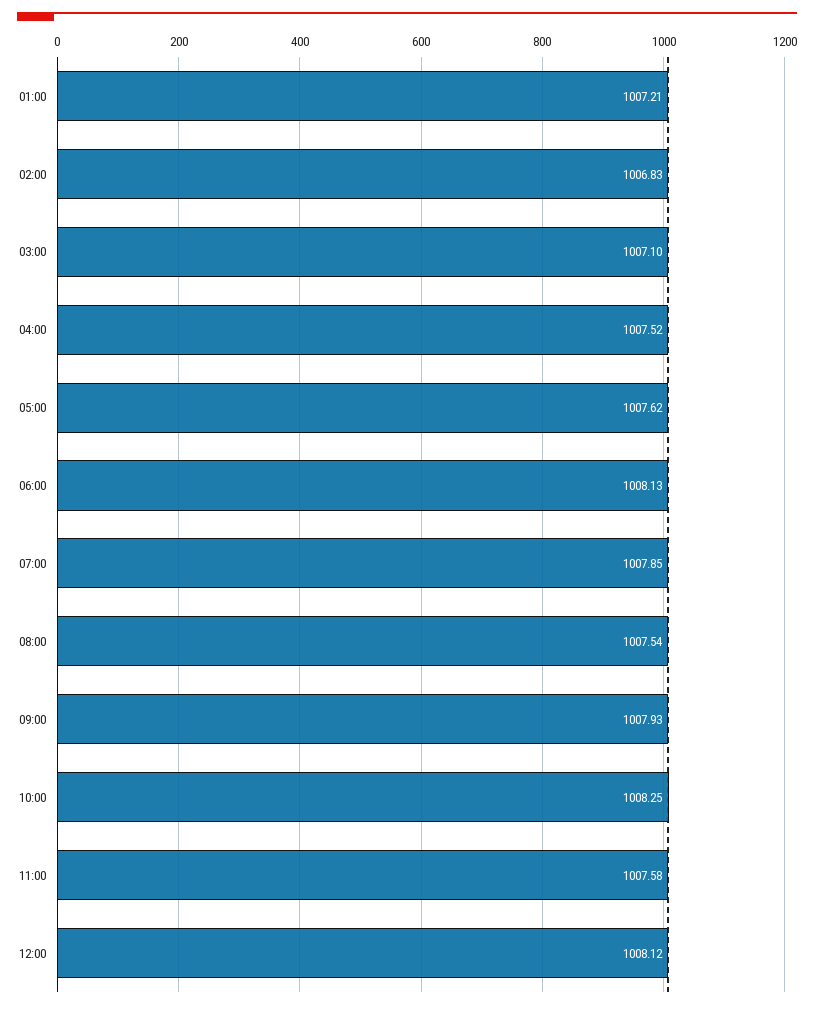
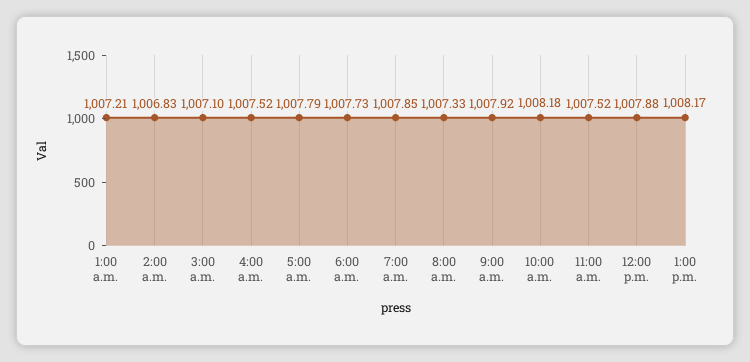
05:00: 1007.62 -> 1007.79
06:00: 1008.13 -> 1007.73
08:00: 1007.54 -> 1007.33
09:00: 1007.93 -> 1007.92
10:00: 1008.25 -> 1008.18
11:00: 1007.58 -> 1007.52
12:00: 1008.12 -> 1007.88
1:00 p.m.: none -> 1008.17

